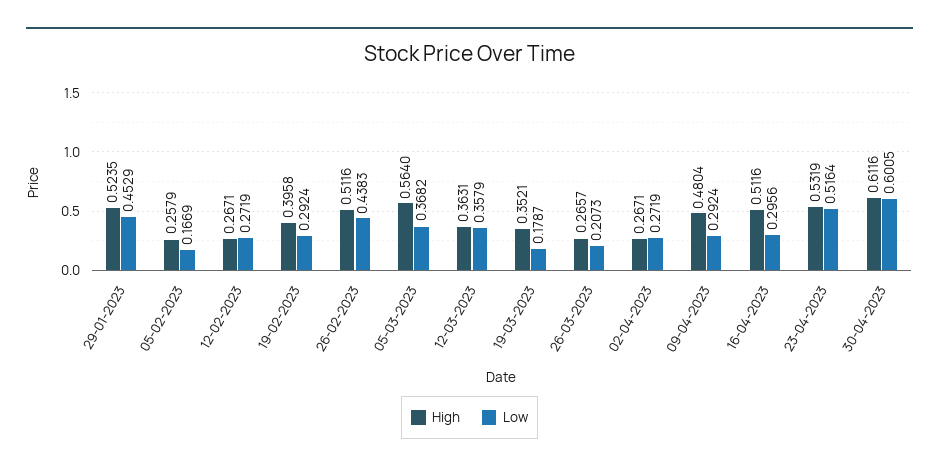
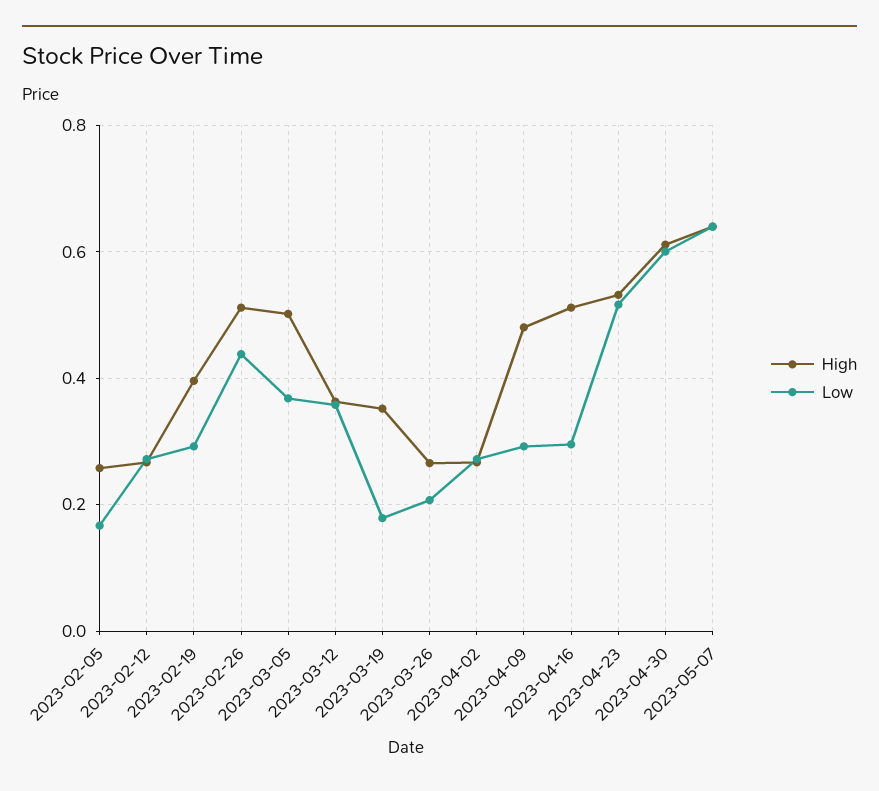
High, 29-01-2023: 0.5235 -> none
Low, 29-01-2023: 0.4529 -> none
High, 05-03-2023: 0.564 -> 0.5
High, 2023-05-07: none -> 0.64
Low, 2023-05-07: none -> 0.64

